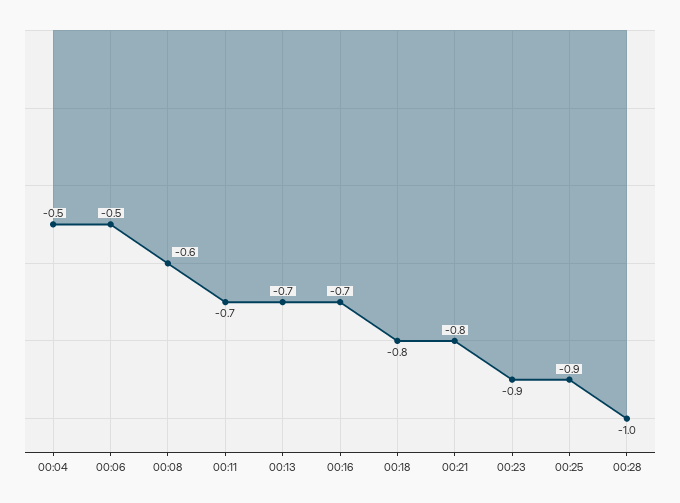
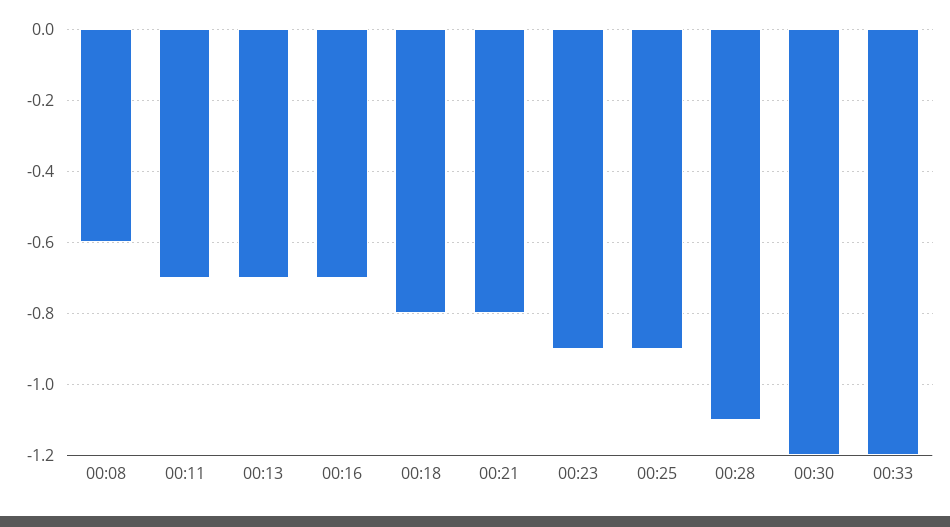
00:04: -0.5 -> none
00:06: -0.5 -> none
00:28: -1 -> -1.1
00:30: none -> -1.2
00:33: none -> -1.2

